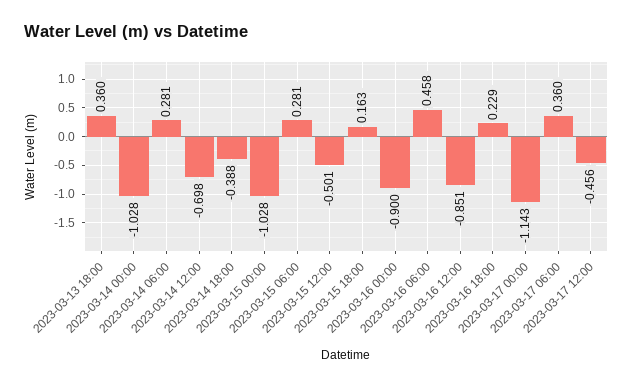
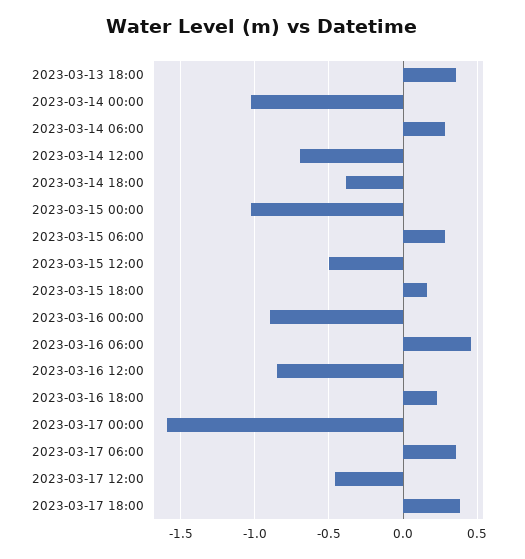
2023-03-17 00:00: -1.143 -> -1.6
2023-03-17 18:00: none -> 0.4

